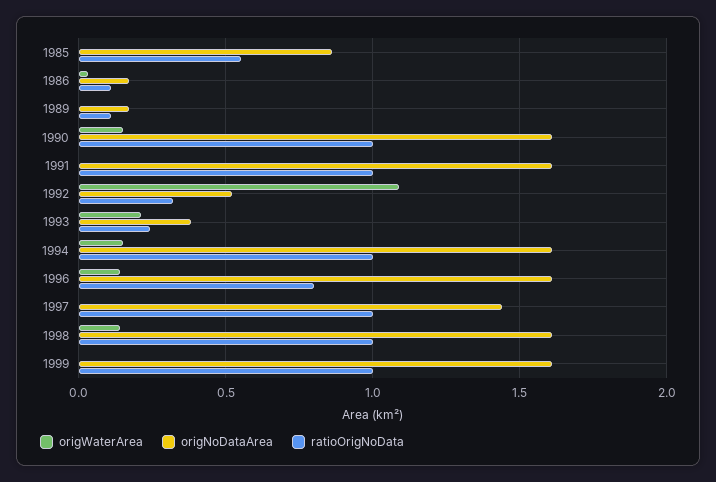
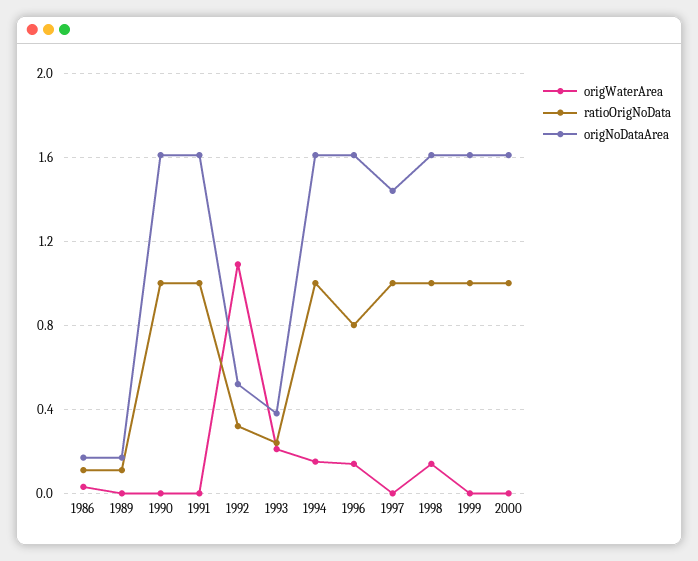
origWaterArea, 1985: 0 -> none
origNoDataArea, 1985: 0.85 -> none
ratioOrigNoData, 1985: 0.55 -> none
origWaterArea, 1990: 0.15 -> 0
origWaterArea, 2000: none -> 0
ratioOrigNoData, 2000: none -> 1
origNoDataArea, 2000: none -> 1.6

